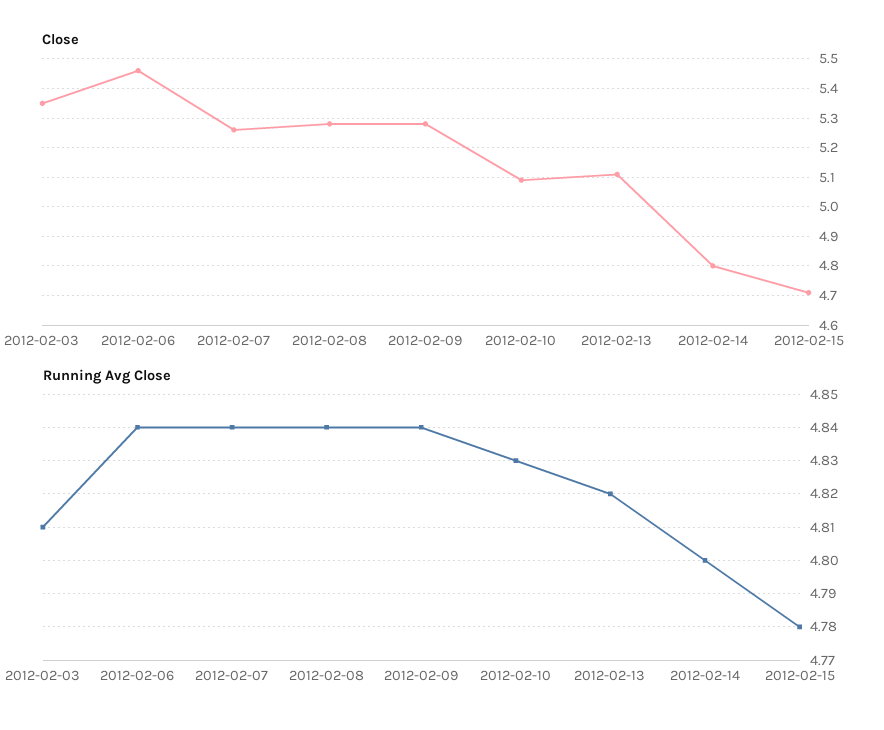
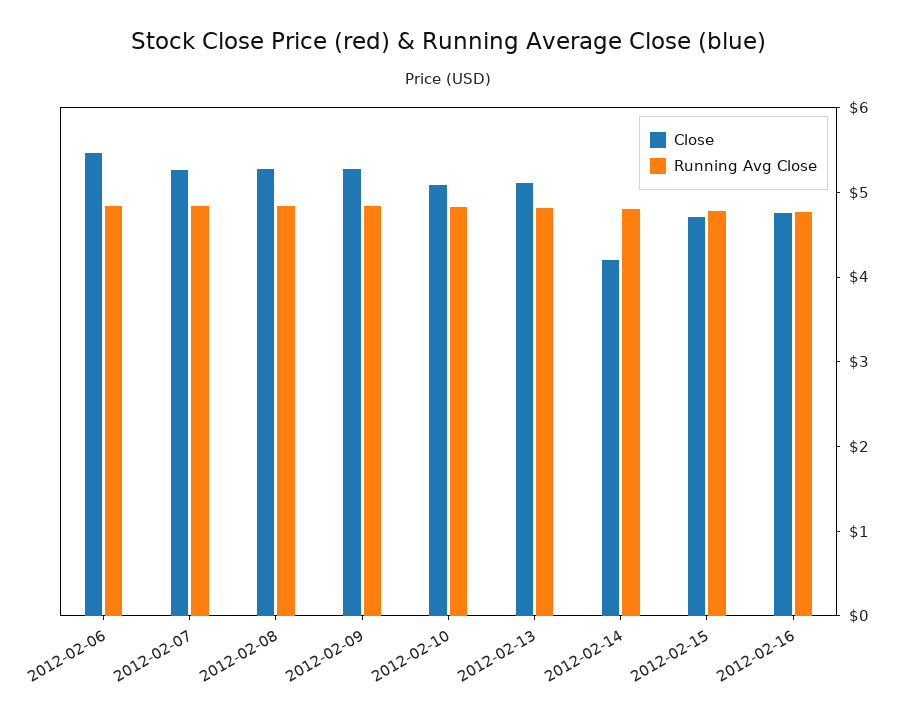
Close, 2012-02-03: 5.35 -> none
Close, 2012-02-14: 4.8 -> 4.2
Running Avg Close, 2012-02-03: 4.81 -> none
Close, 2012-02-16: none -> 4.8
Running Avg Close, 2012-02-16: none -> 4.8

